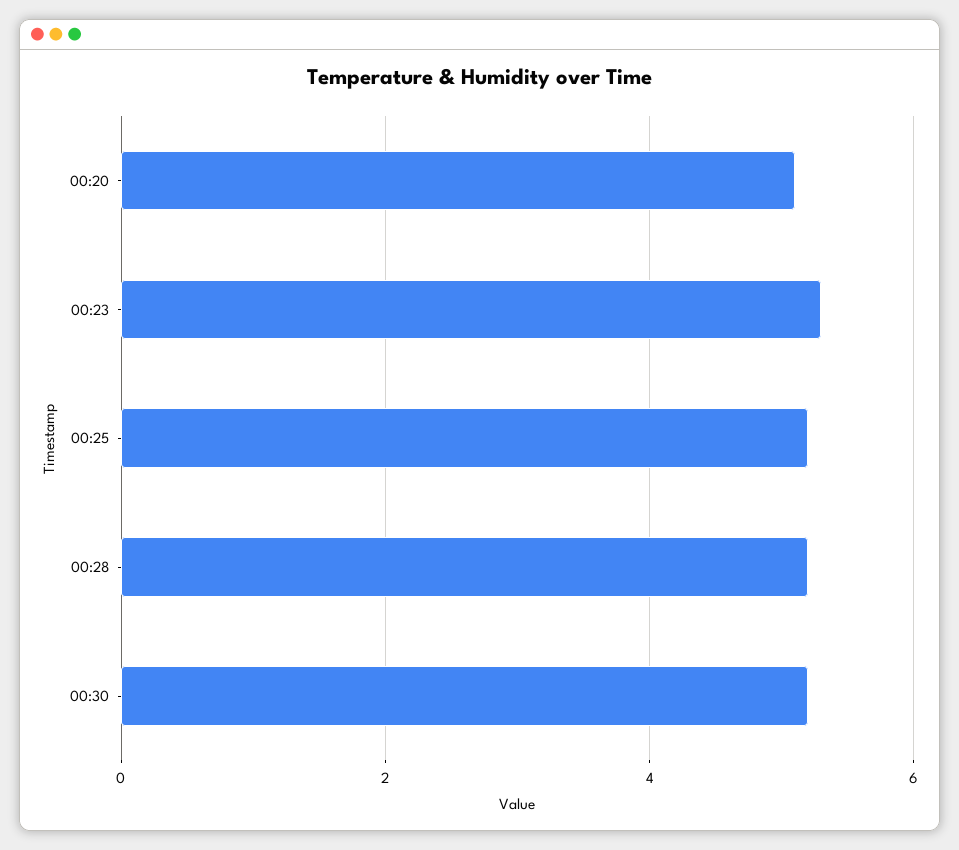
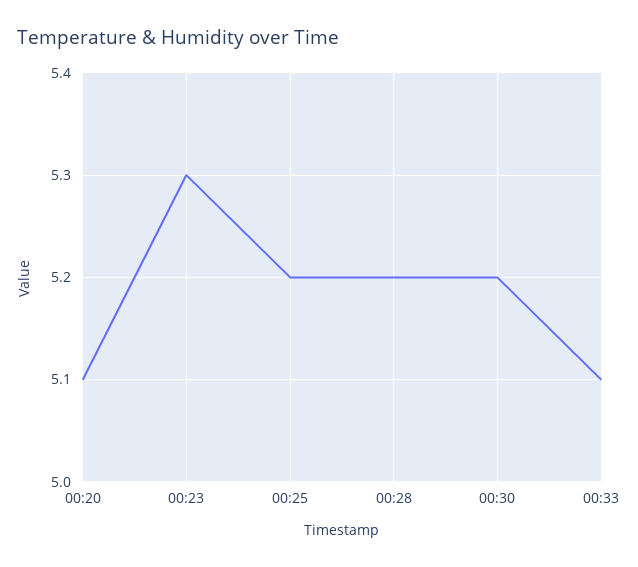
00:33: none -> 5.1

